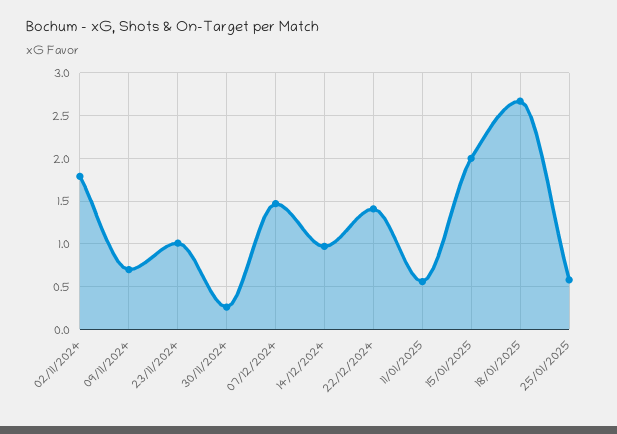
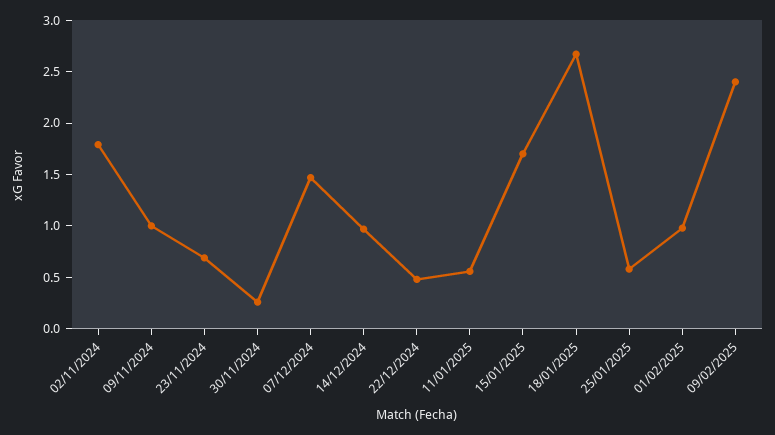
09/11/2024: 0.7 -> 1
23/11/2024: 1 -> 0.7
22/12/2024: 1.4 -> 0.5
15/01/2025: 2 -> 1.7
01/02/2025: none -> 1
09/02/2025: none -> 2.4

